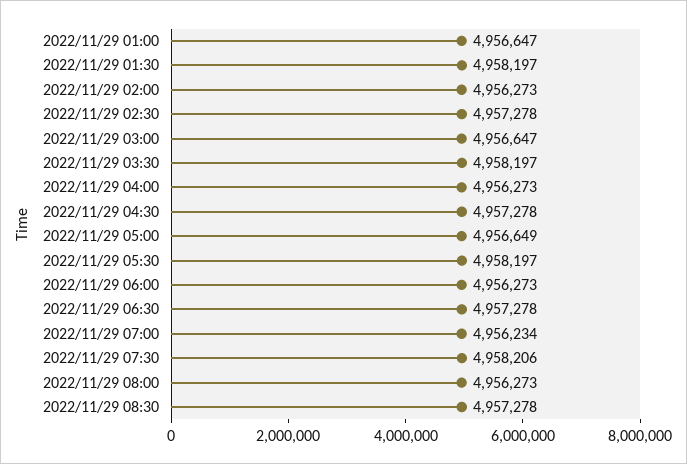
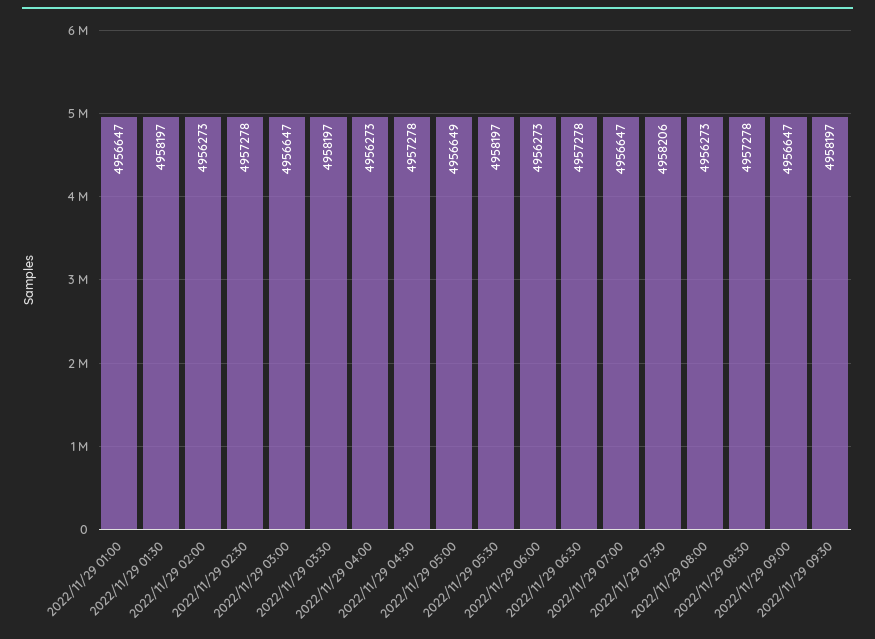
2022/11/29 07:00: 4956234 -> 4956647
2022/11/29 09:00: none -> 4956647
2022/11/29 09:30: none -> 4958197

